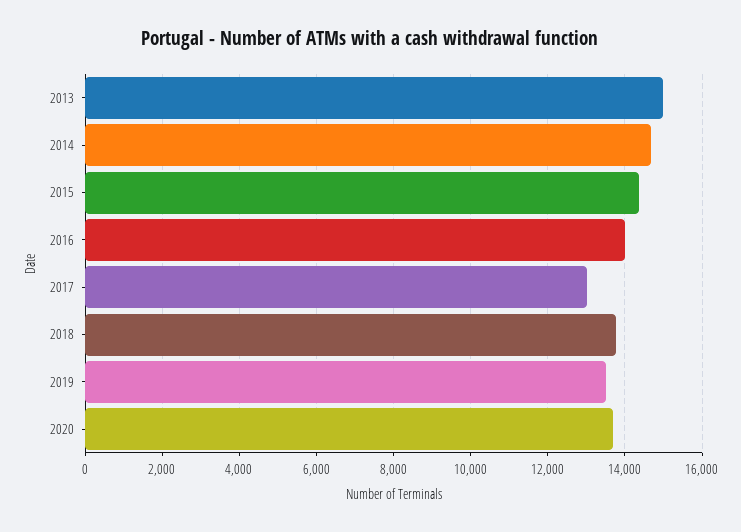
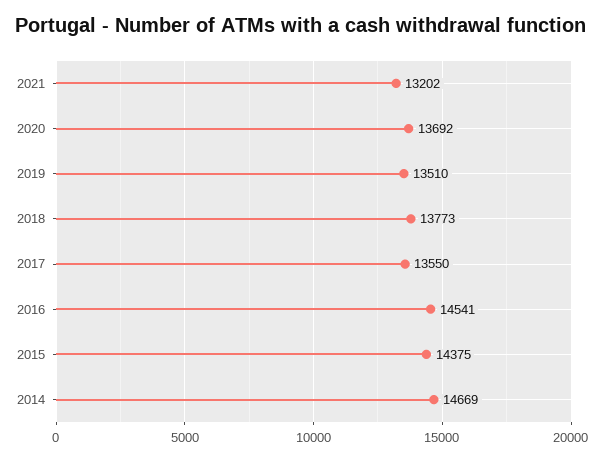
2013: 15000 -> none
2016: 14000 -> 14541
2017: 13000 -> 13550
2021: none -> 13202

